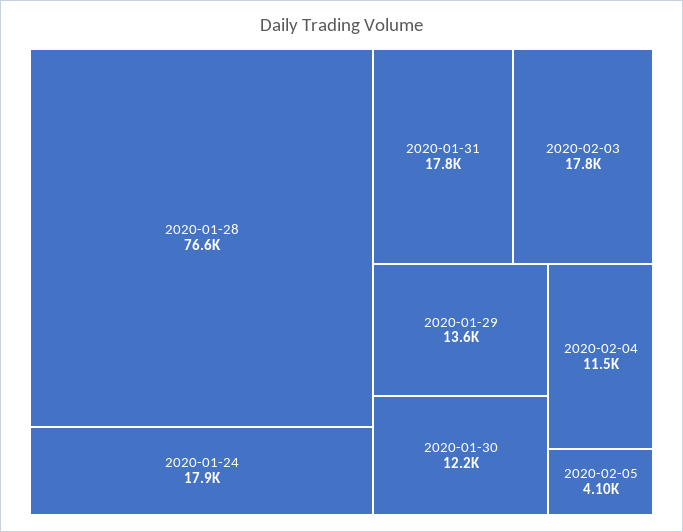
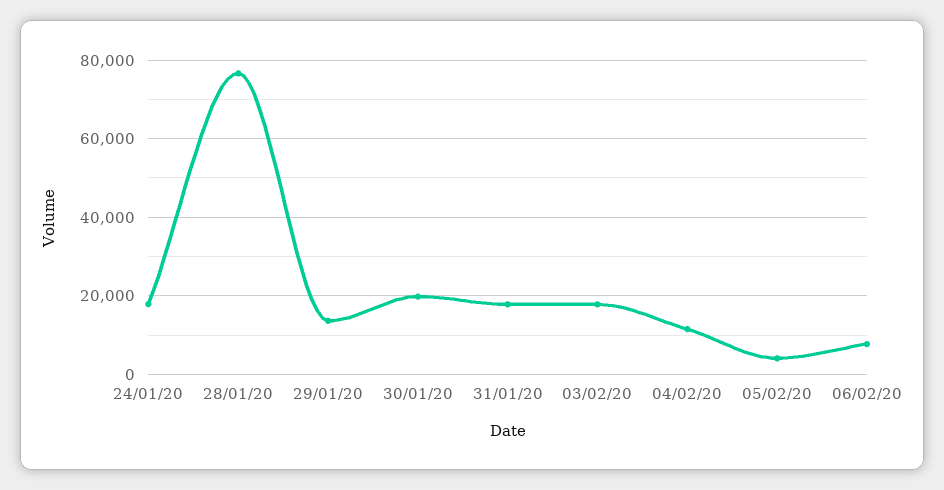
2020-01-30: 12200 -> 20000
06/02/20: none -> 8000

